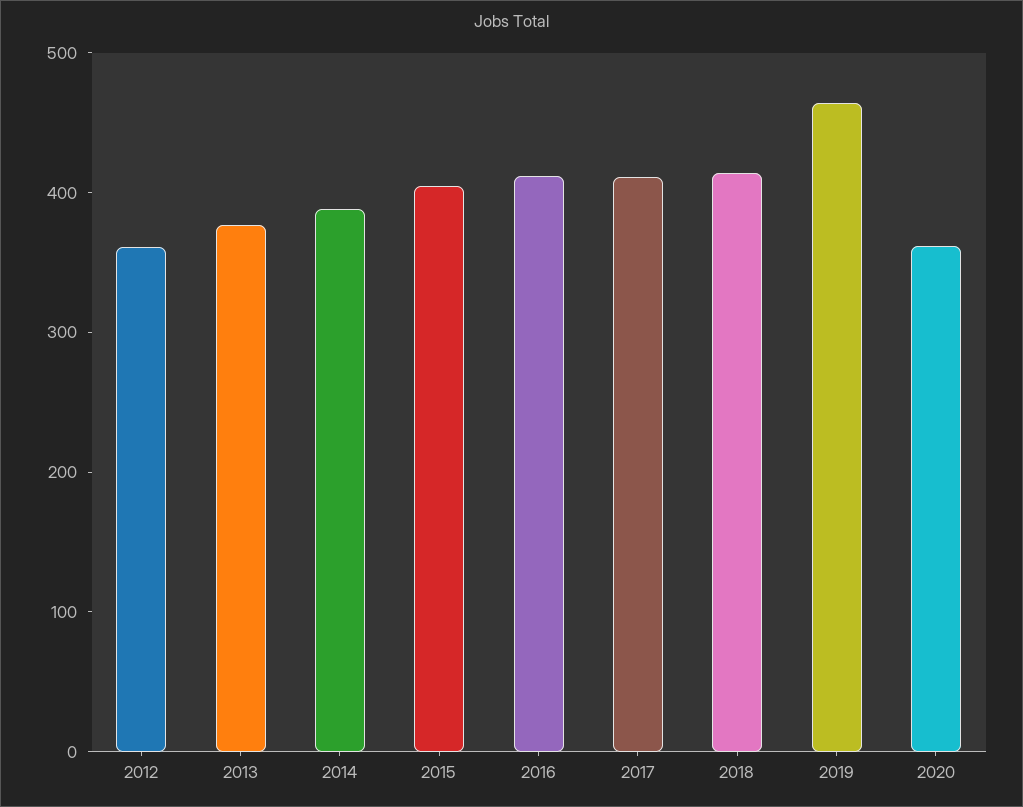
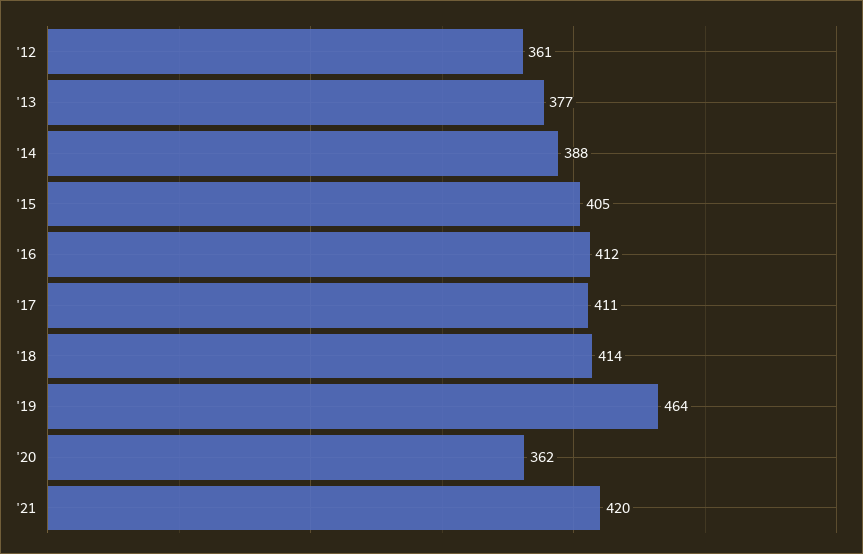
'21: none -> 420

